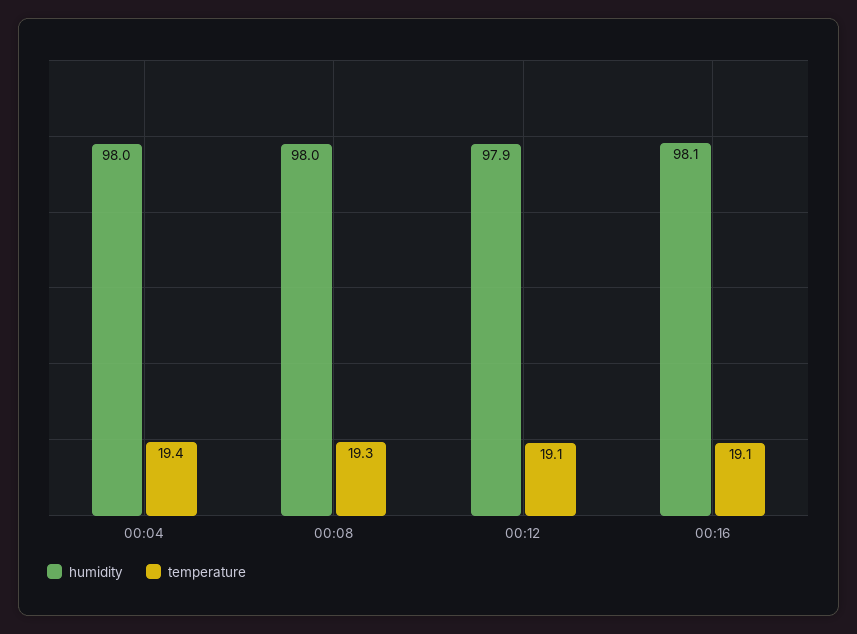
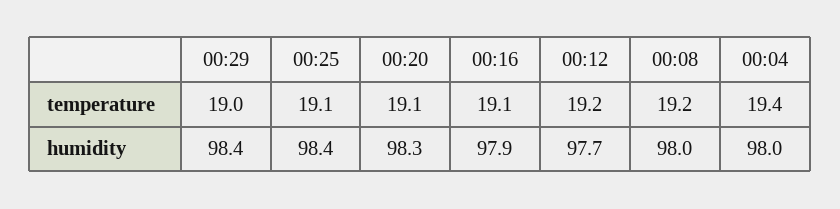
temperature, 00:08: 19.3 -> 19.2
humidity, 00:12: 97.9 -> 97.7
temperature, 00:12: 19.1 -> 19.2
humidity, 00:16: 98.1 -> 97.9
temperature, 00:29: none -> 19
temperature, 00:25: none -> 19.1
temperature, 00:20: none -> 19.1
humidity, 00:29: none -> 98.4
humidity, 00:25: none -> 98.4
humidity, 00:20: none -> 98.3

